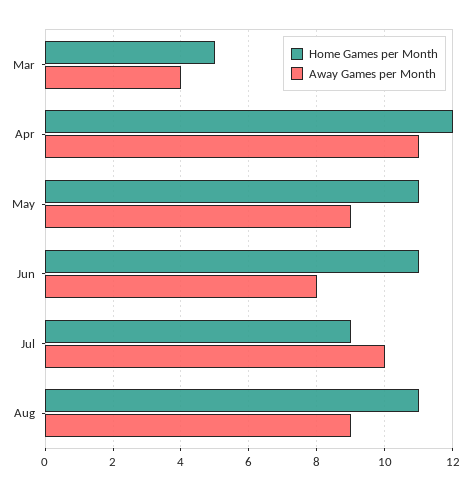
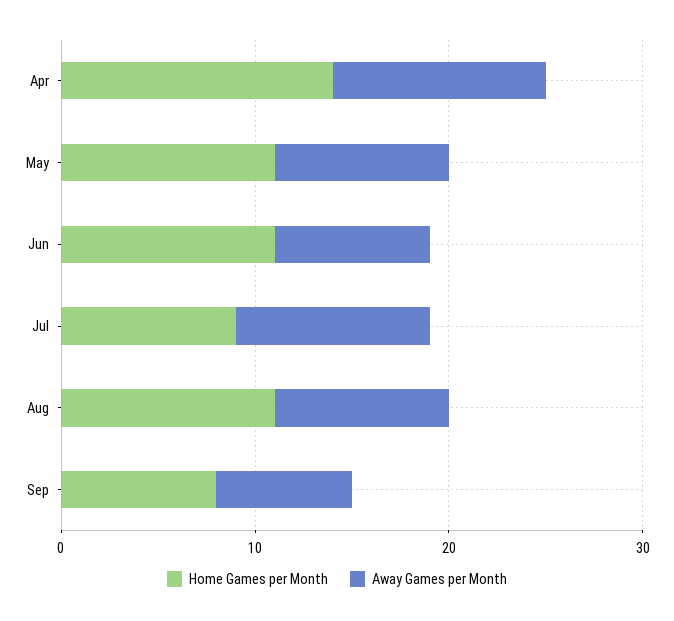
Home Games per Month, Mar: 5 -> none
Away Games per Month, Mar: 4 -> none
Home Games per Month, Apr: 12 -> 14
Home Games per Month, Sep: none -> 8
Away Games per Month, Sep: none -> 7

